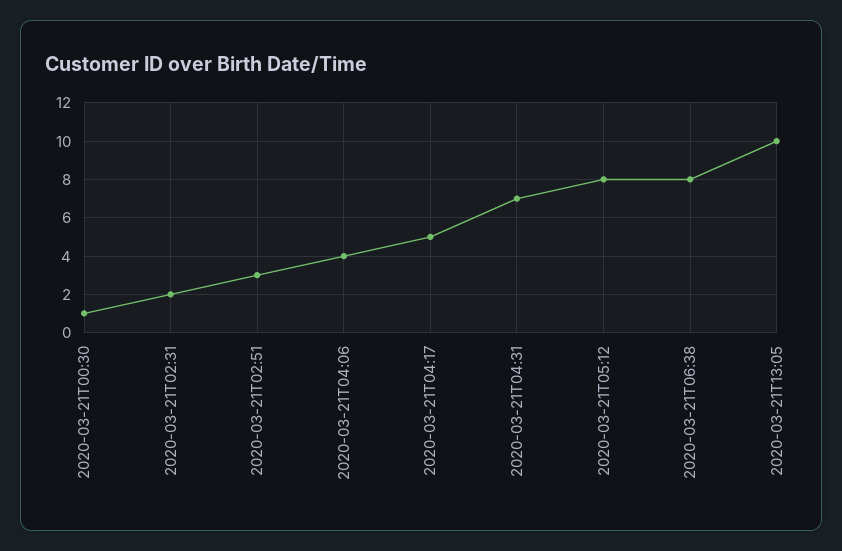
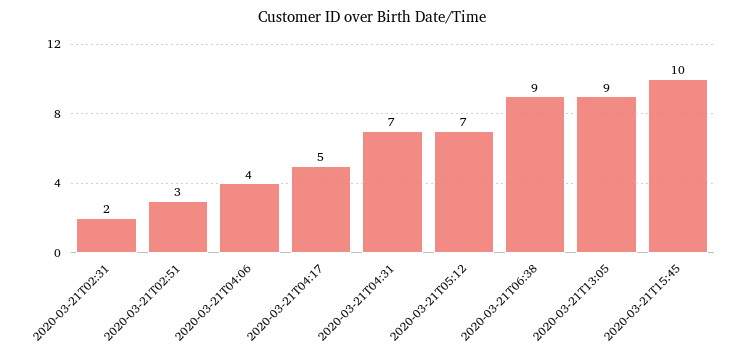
2020-03-21T00:30: 1 -> none
2020-03-21T05:12: 8 -> 7
2020-03-21T06:38: 8 -> 9
2020-03-21T13:05: 10 -> 9
2020-03-21T15:45: none -> 10

